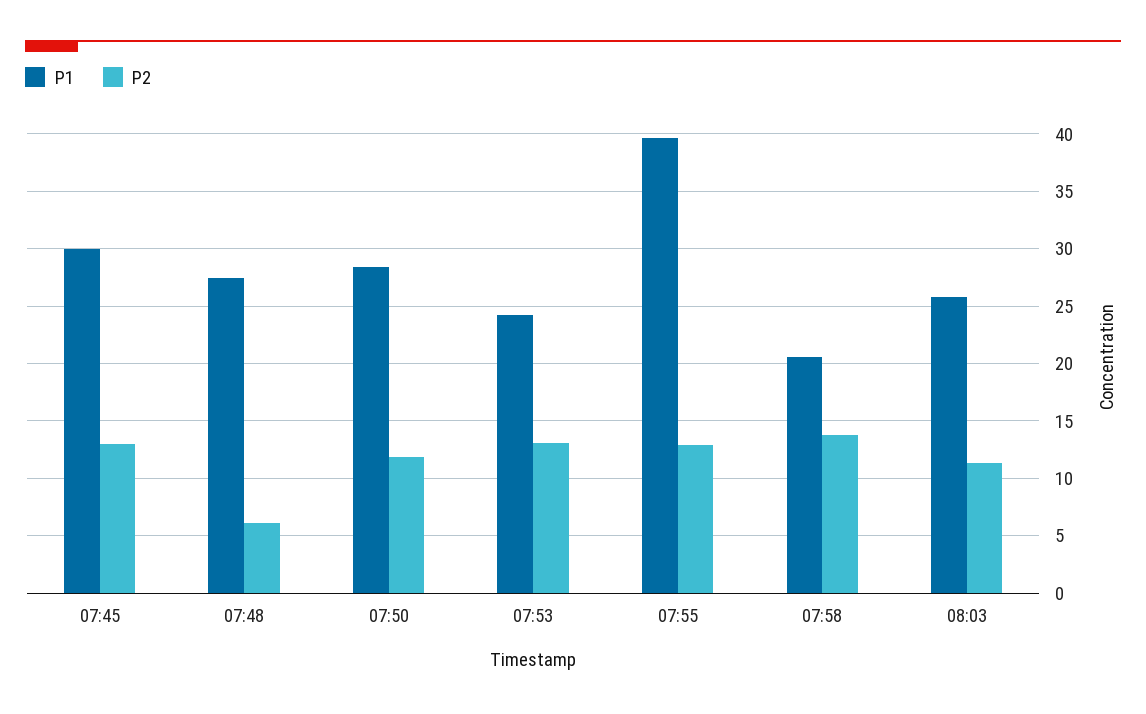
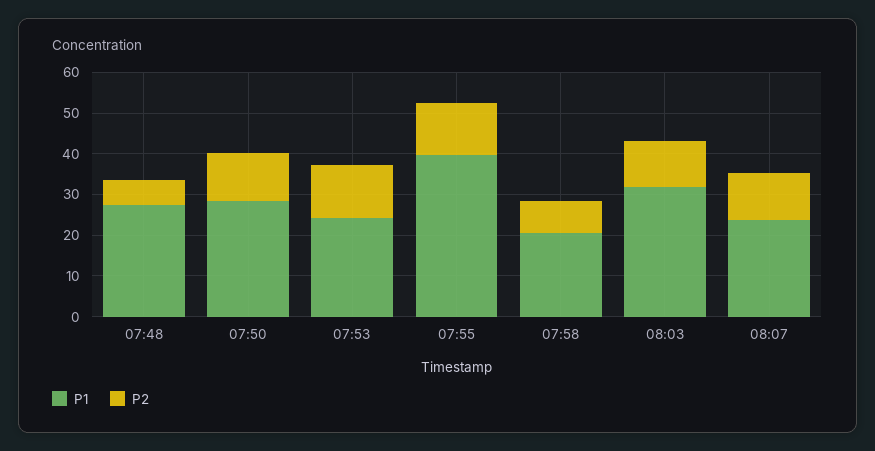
P1, 07:45: 30 -> none
P2, 07:45: 13 -> none
P2, 07:58: 14 -> 8
P1, 08:03: 26 -> 32
P1, 08:07: none -> 24
P2, 08:07: none -> 12

